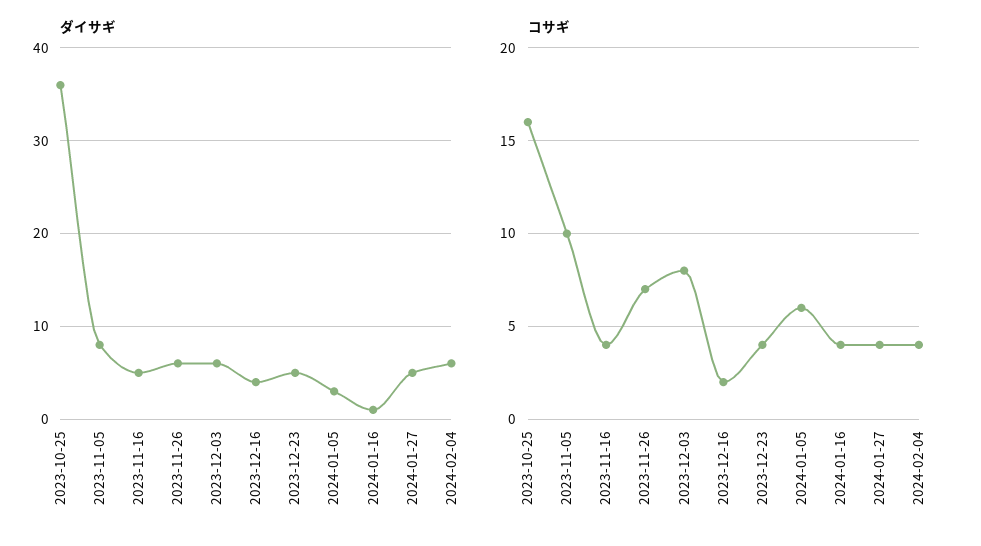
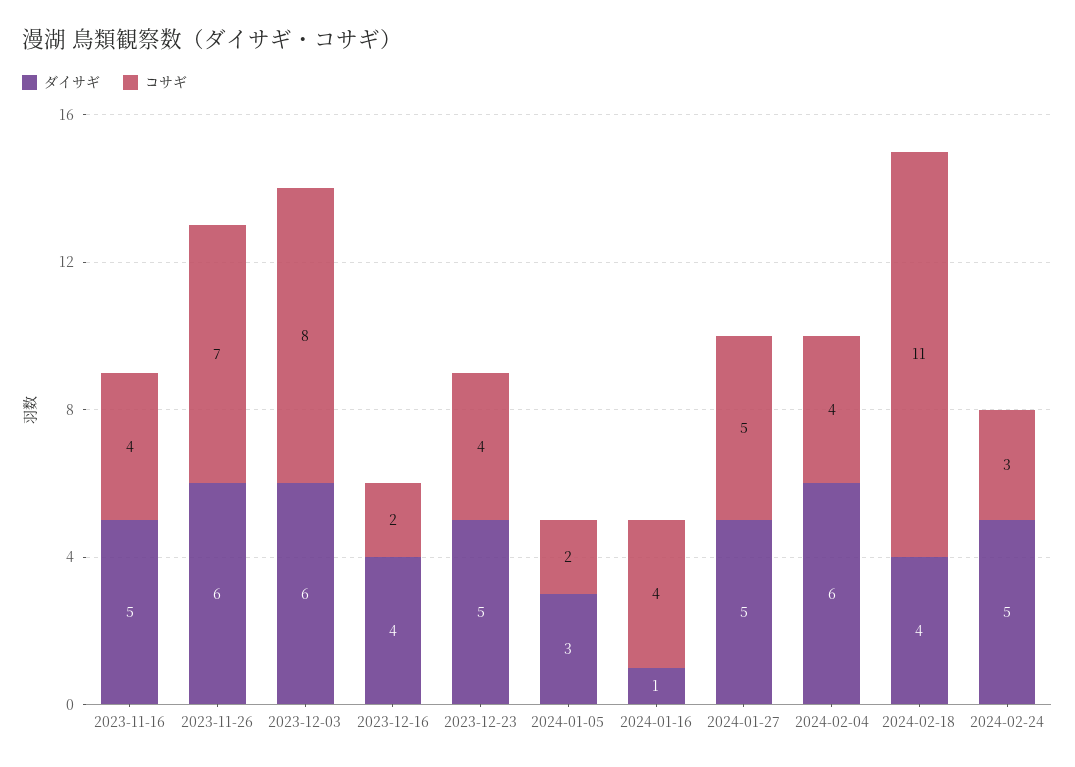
ダイサギ, 2023-10-25: 36 -> none
ダイサギ, 2023-11-05: 8 -> none
コサギ, 2023-10-25: 16 -> none
コサギ, 2023-11-05: 10 -> none
コサギ, 2024-01-05: 6 -> 2
コサギ, 2024-01-27: 4 -> 5
ダイサギ, 2024-02-18: none -> 4
コサギ, 2024-02-18: none -> 11
ダイサギ, 2024-02-24: none -> 5
コサギ, 2024-02-24: none -> 3

